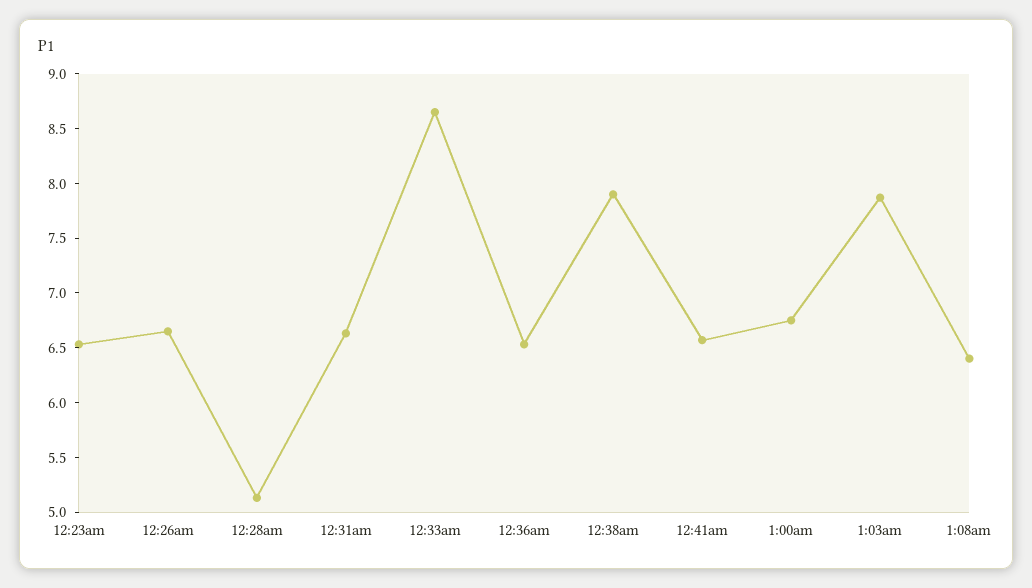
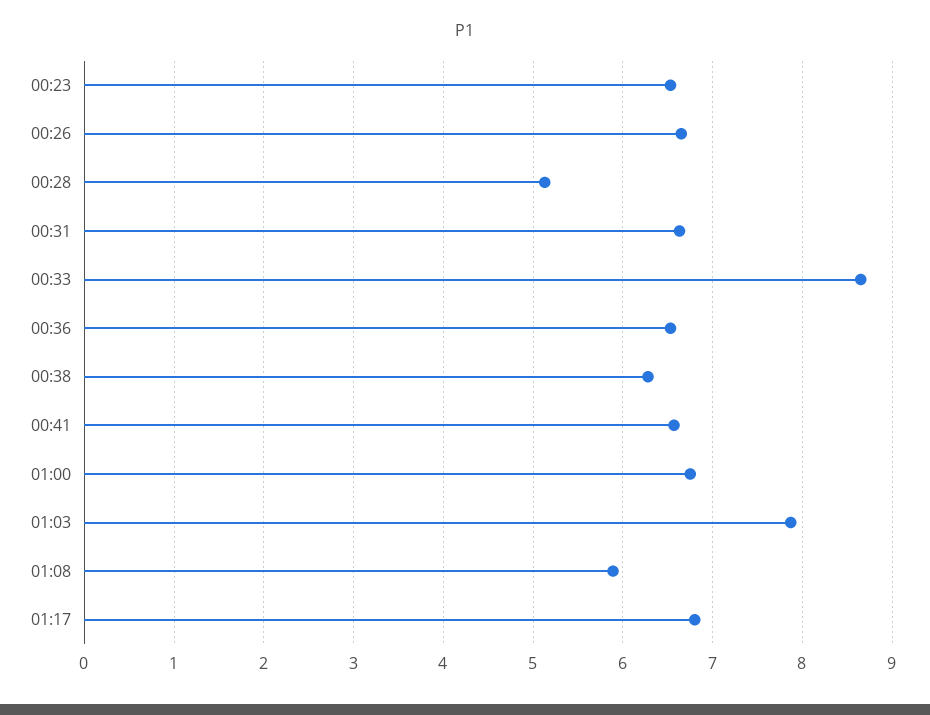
12:38am: 7.9 -> 6.3
1:08am: 6.4 -> 5.9
01:17: none -> 6.8

